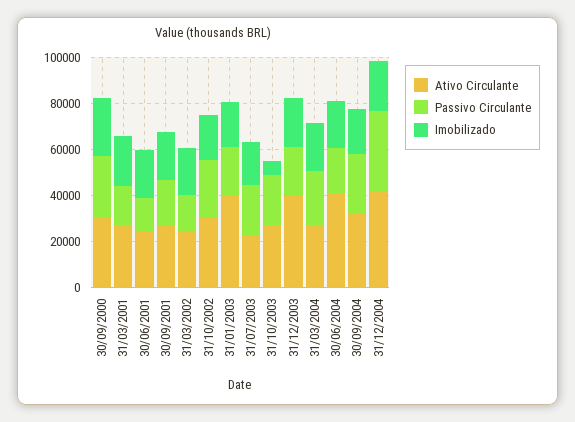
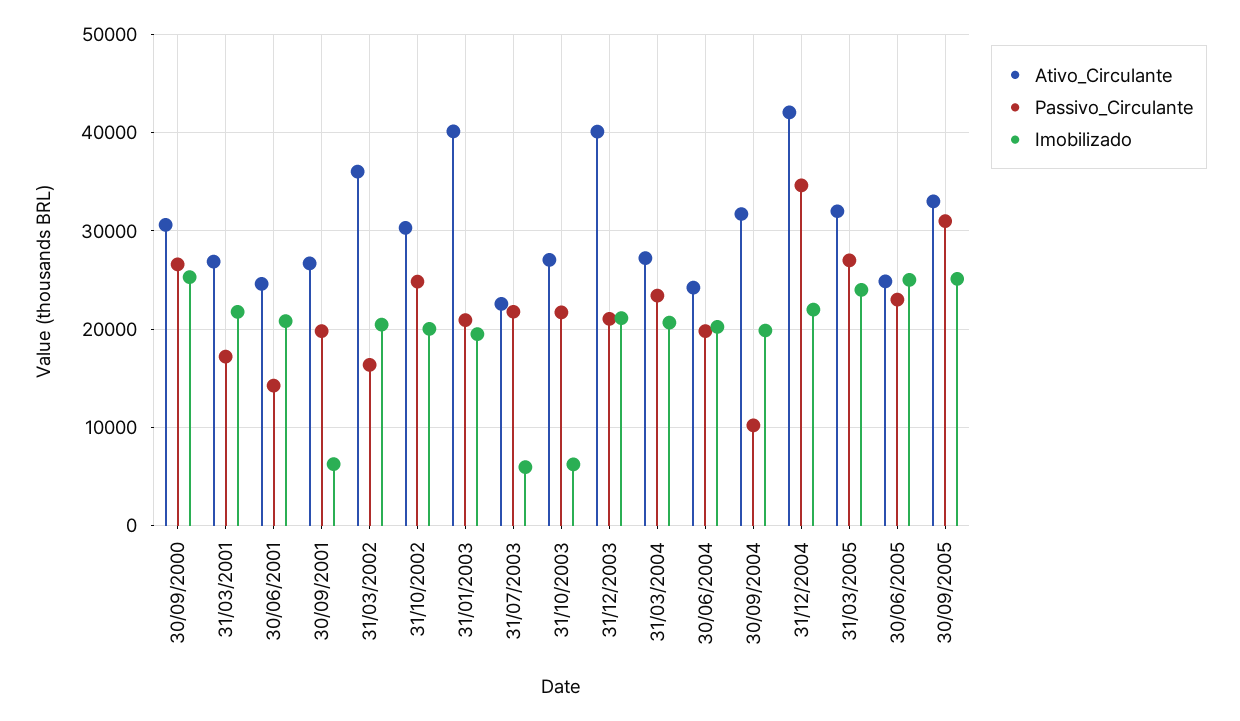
Imobilizado, 30/09/2001: 20000 -> 6000
Ativo Circulante, 31/03/2002: 25000 -> 36000
Imobilizado, 31/07/2003: 20000 -> 6000
Ativo Circulante, 30/06/2004: 40000 -> 24000
Passivo Circulante, 30/09/2004: 25000 -> 10000
Ativo Circulante, 31/03/2005: none -> 32000
Passivo Circulante, 31/03/2005: none -> 27000
Imobilizado, 31/03/2005: none -> 24000
Ativo Circulante, 30/06/2005: none -> 25000
Passivo Circulante, 30/06/2005: none -> 23000
Imobilizado, 30/06/2005: none -> 25000
Ativo Circulante, 30/09/2005: none -> 33000
Passivo Circulante, 30/09/2005: none -> 31000
Imobilizado, 30/09/2005: none -> 25000

